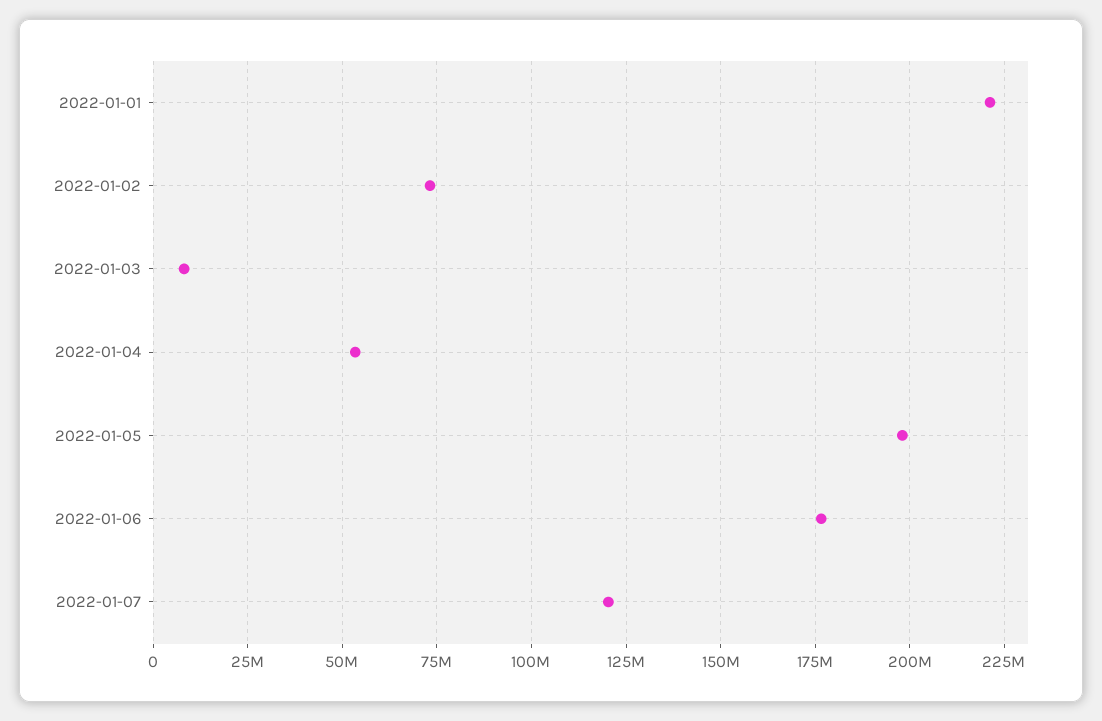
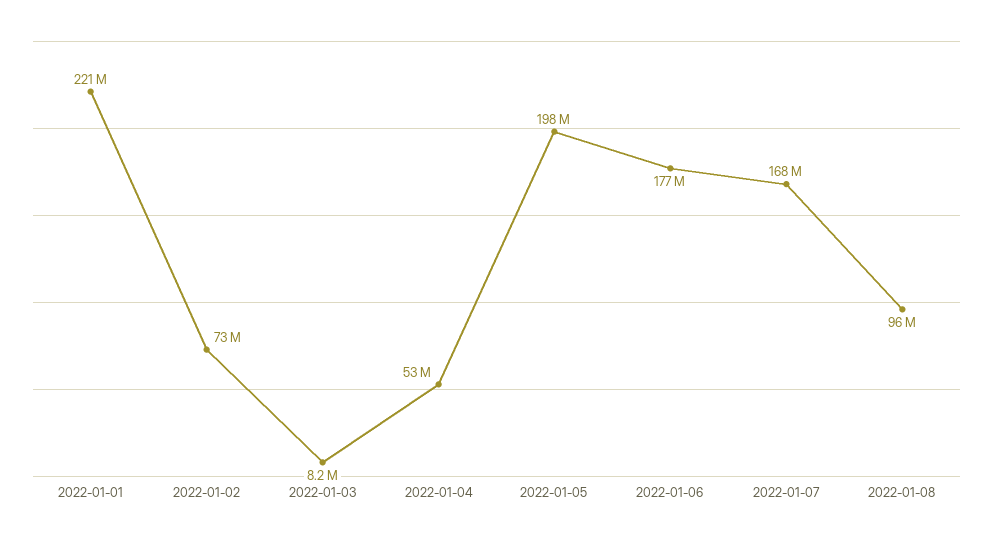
2022-01-07: 120000000 -> 168000000
2022-01-08: none -> 96000000

